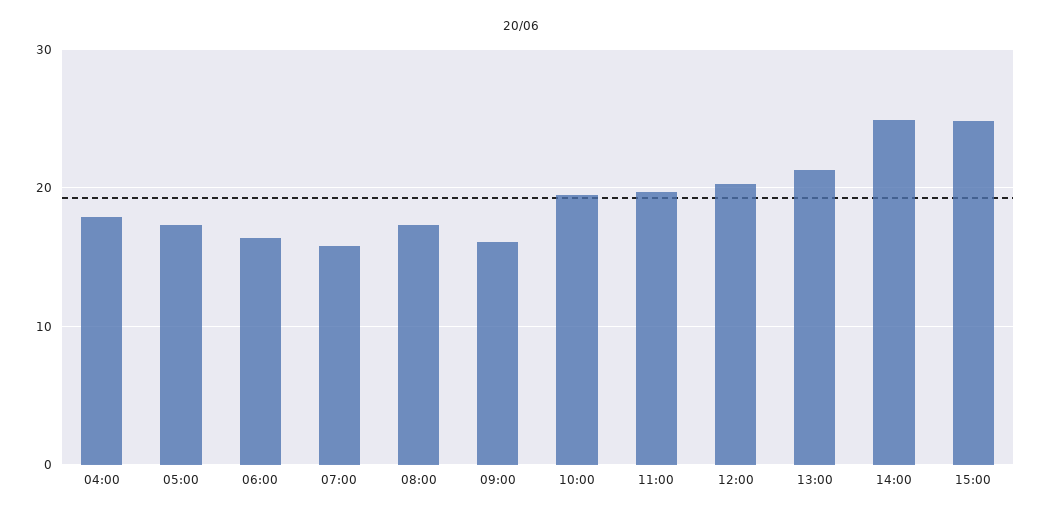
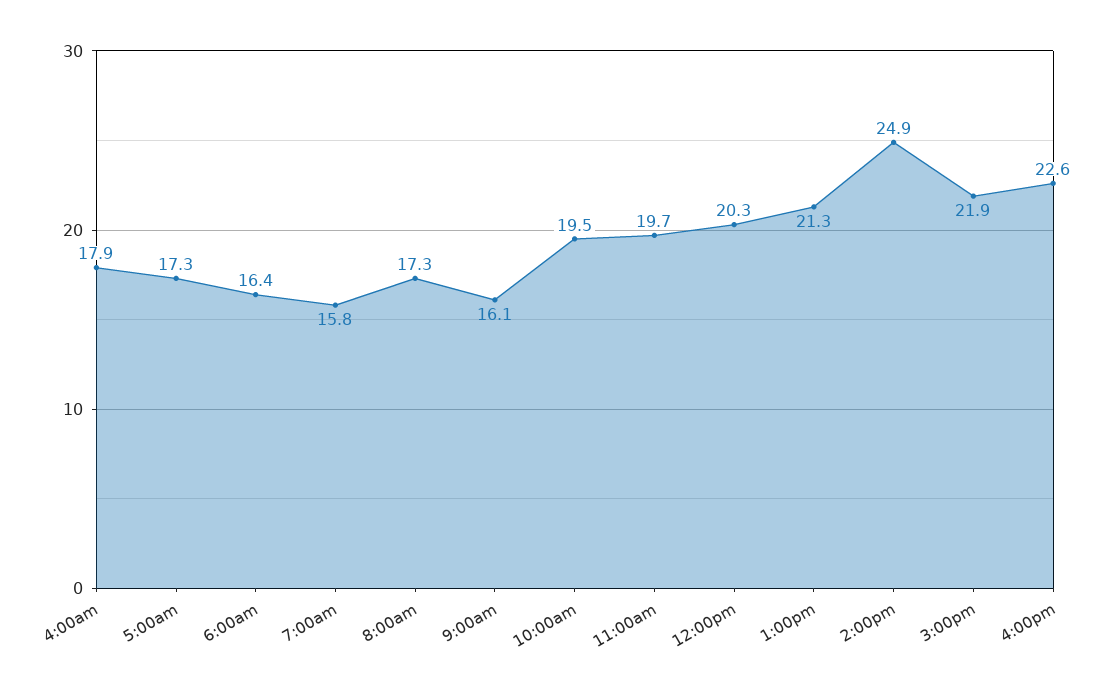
15:00: 25 -> 21.9
4:00pm: none -> 22.6

